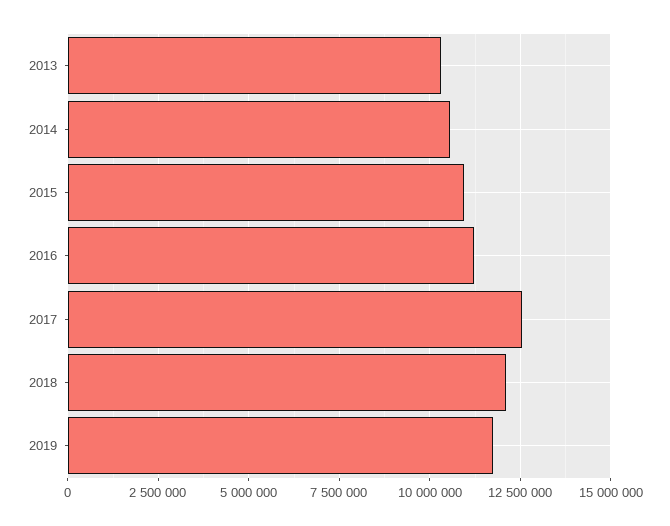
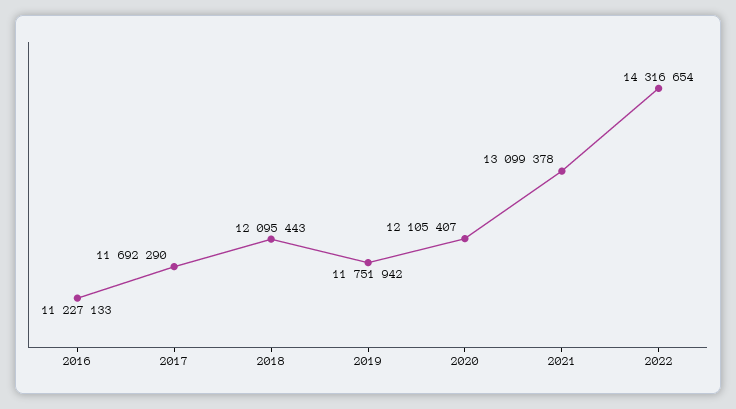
2013: 10250000 -> none
2014: 10500000 -> none
2015: 11000000 -> none
2017: 12500000 -> 11692290
2020: none -> 12105407
2021: none -> 13099378
2022: none -> 14316654

